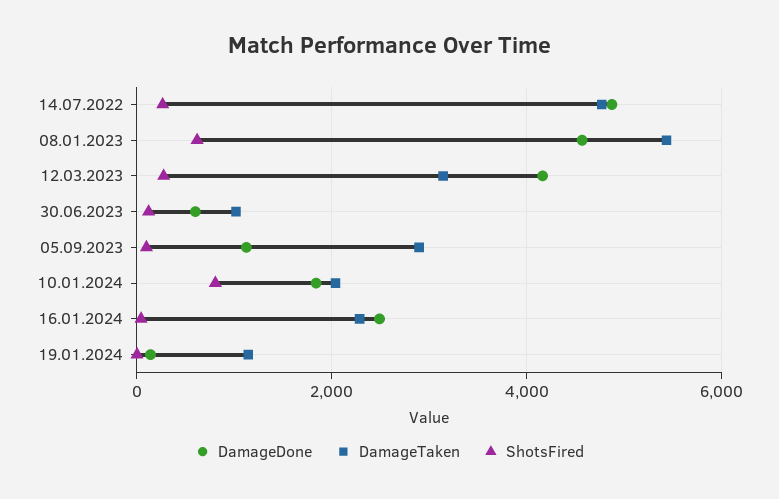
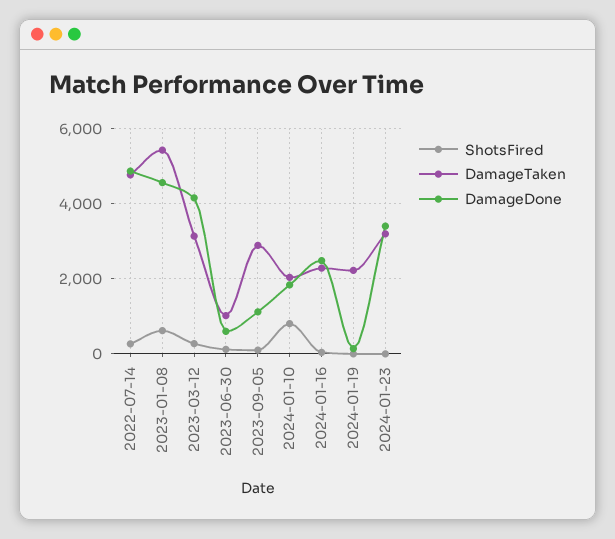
DamageTaken, 19.01.2024: 1200 -> 2200
ShotsFired, 2024-01-23: none -> 0
DamageTaken, 2024-01-23: none -> 3200
DamageDone, 2024-01-23: none -> 3400

